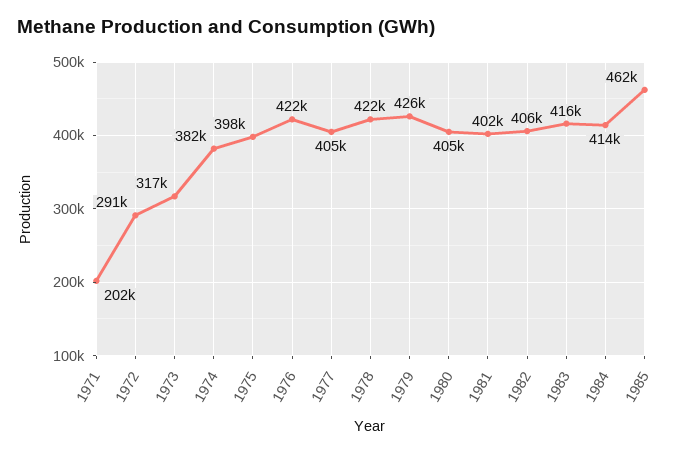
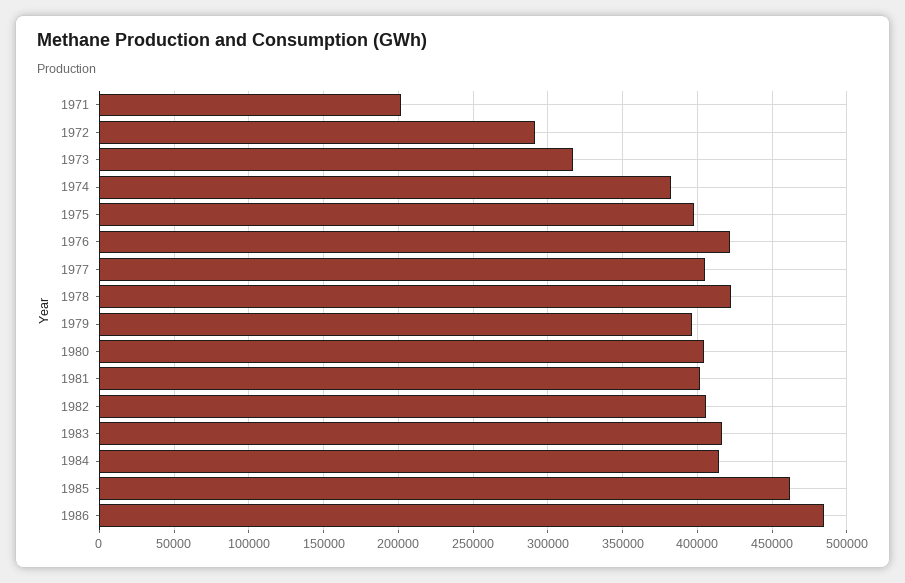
1979: 426000 -> 395000
1986: none -> 485000

